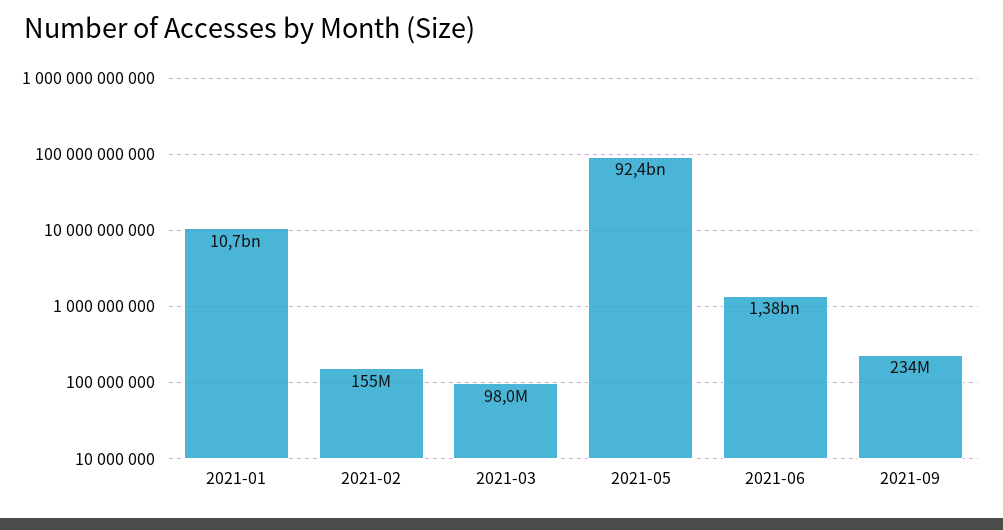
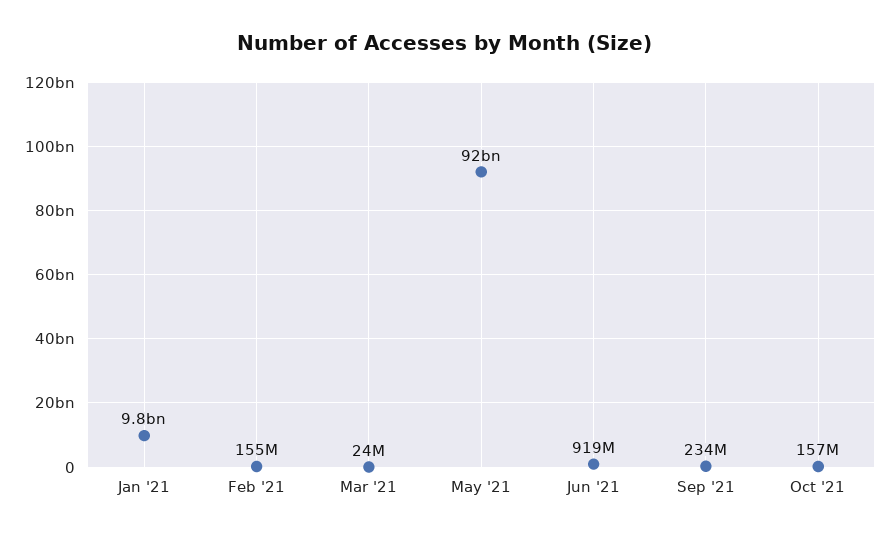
2021-01: 10700000000 -> 9800000000
2021-03: 98000000 -> 24000000
2021-06: 1380000000 -> 919000000
Oct '21: none -> 157000000

